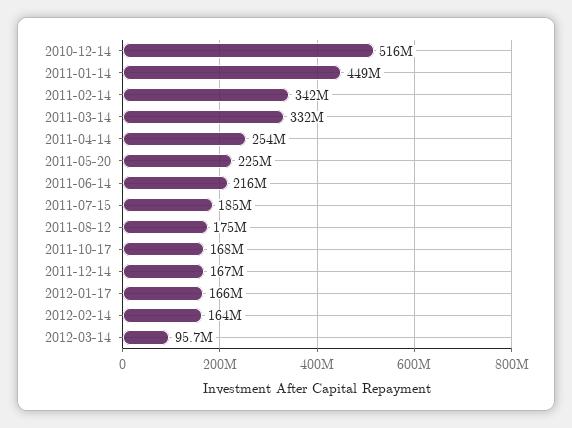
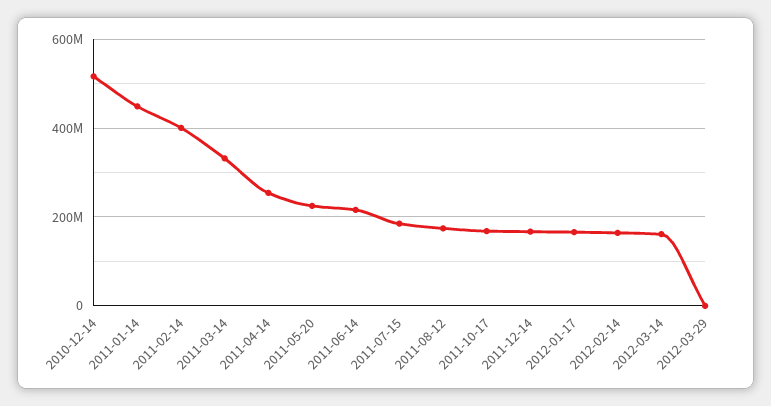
2011-02-14: 342000000 -> 400000000
2012-03-14: 95700000 -> 160000000
2012-03-29: none -> 0

